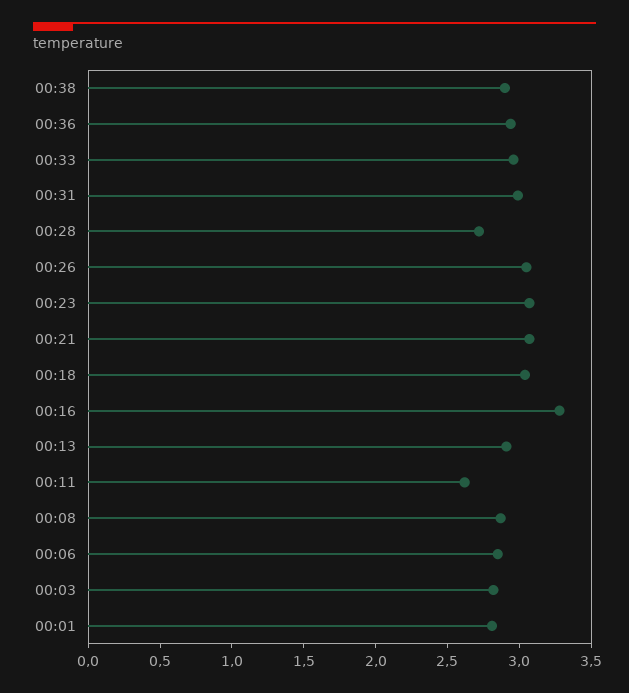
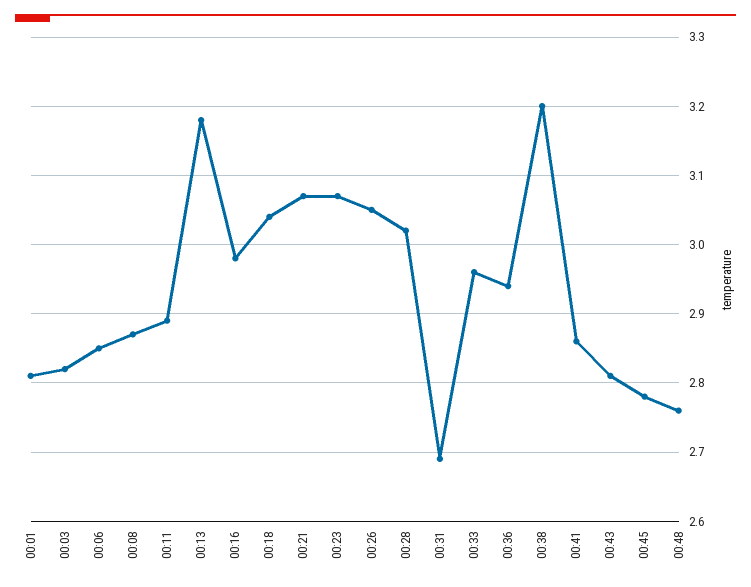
00:38: 2.9 -> 3.2
00:31: 3 -> 2.69
00:28: 2.7 -> 3.02
00:16: 3.3 -> 2.98
00:13: 2.9 -> 3.18
00:11: 2.6 -> 2.89
00:41: none -> 2.86
00:43: none -> 2.81
00:45: none -> 2.78
00:48: none -> 2.76

